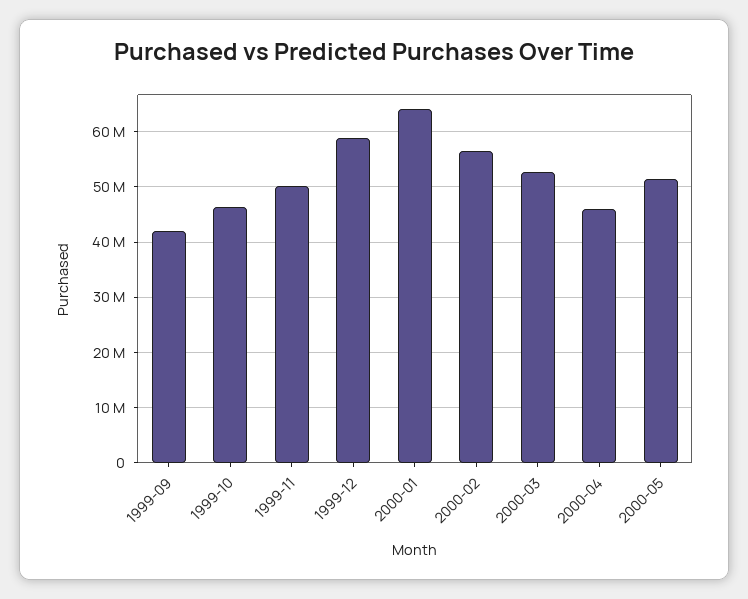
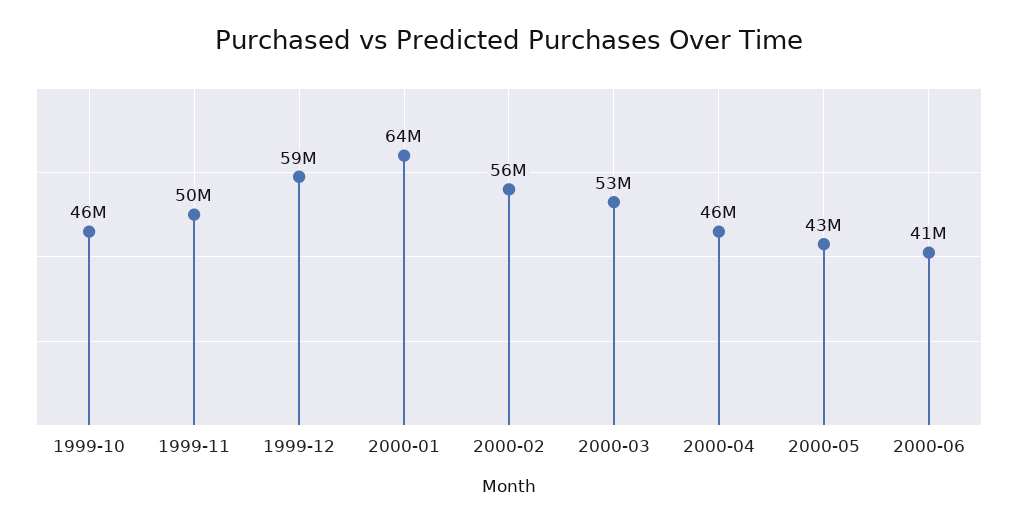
1999-09: 42000000 -> none
2000-05: 52000000 -> 43000000
2000-06: none -> 41000000

